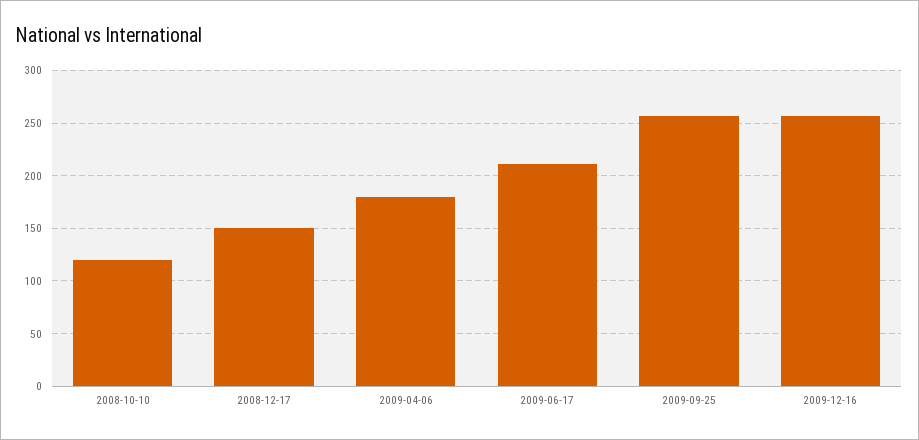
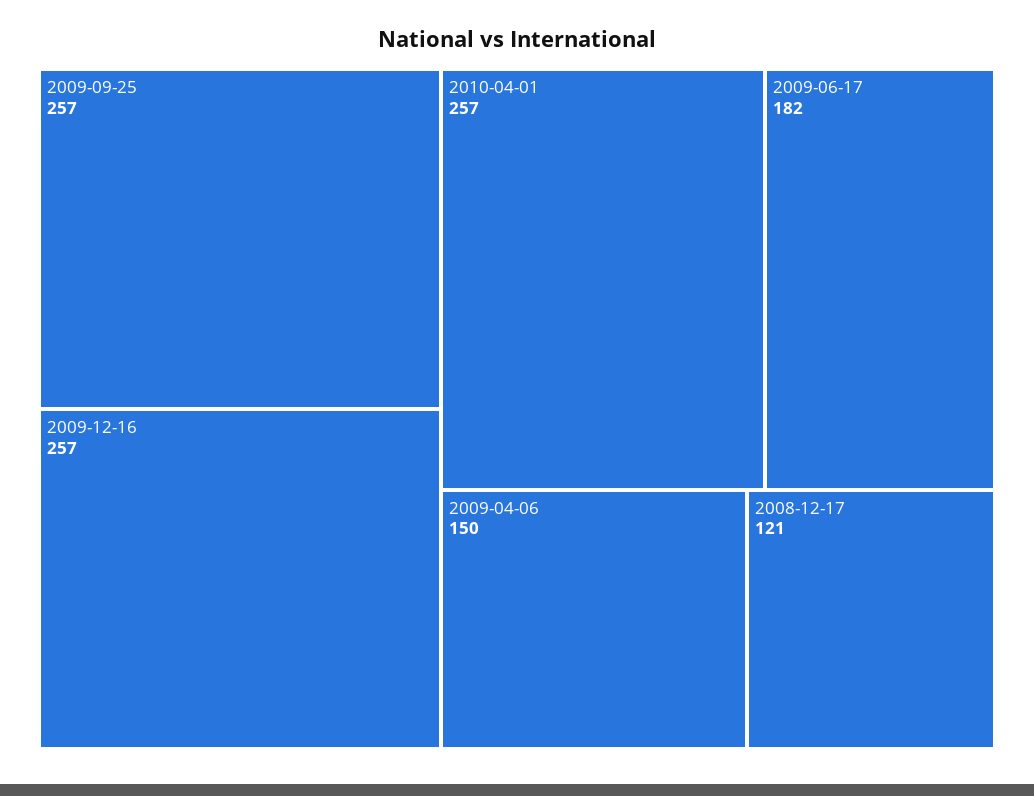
2008-10-10: 120 -> none
2008-12-17: 150 -> 121
2009-04-06: 180 -> 150
2009-06-17: 210 -> 182
2010-04-01: none -> 257

